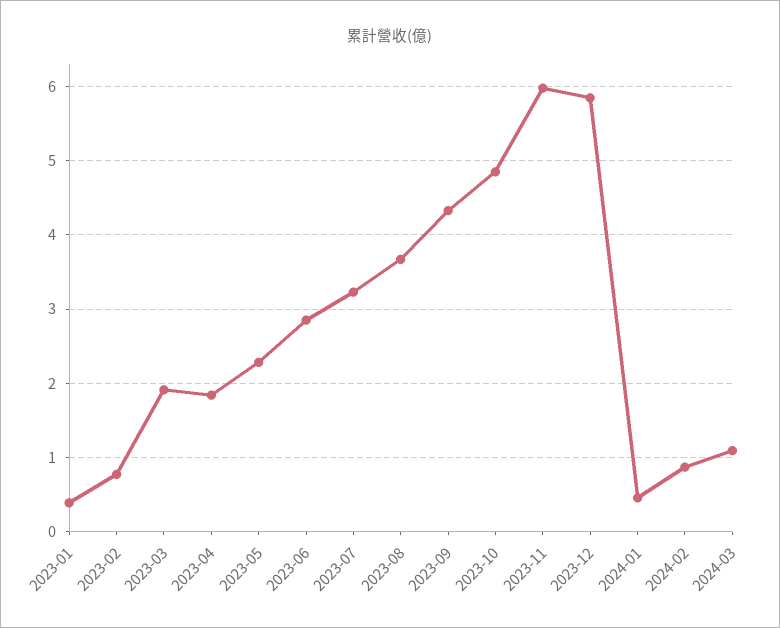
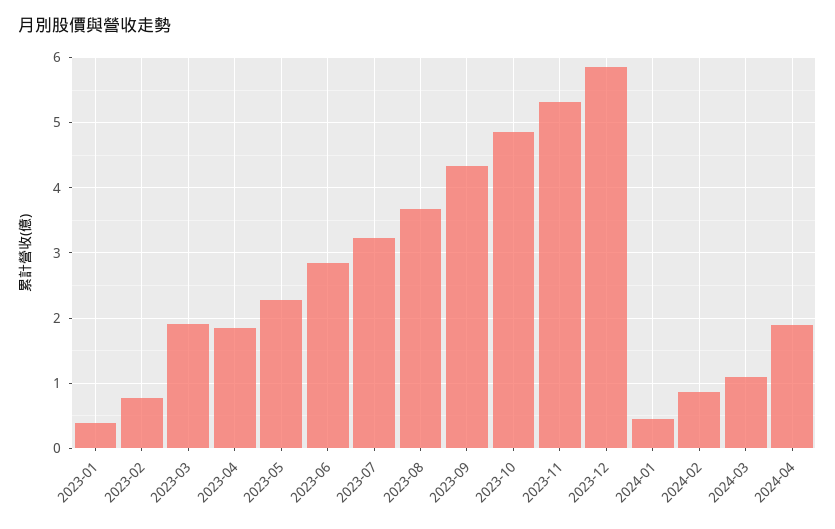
2023-11: 6 -> 5.3
2024-04: none -> 1.9

